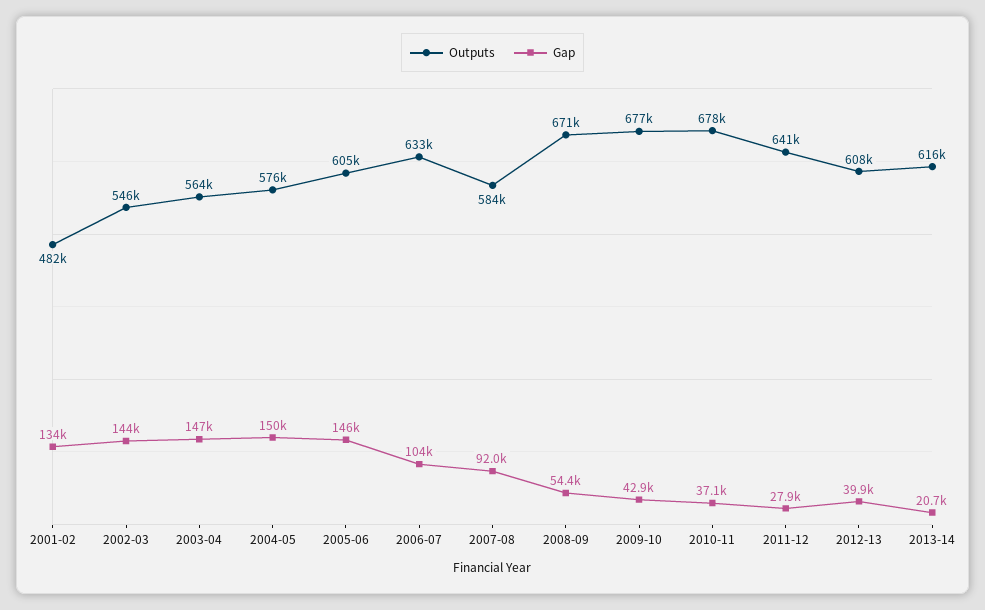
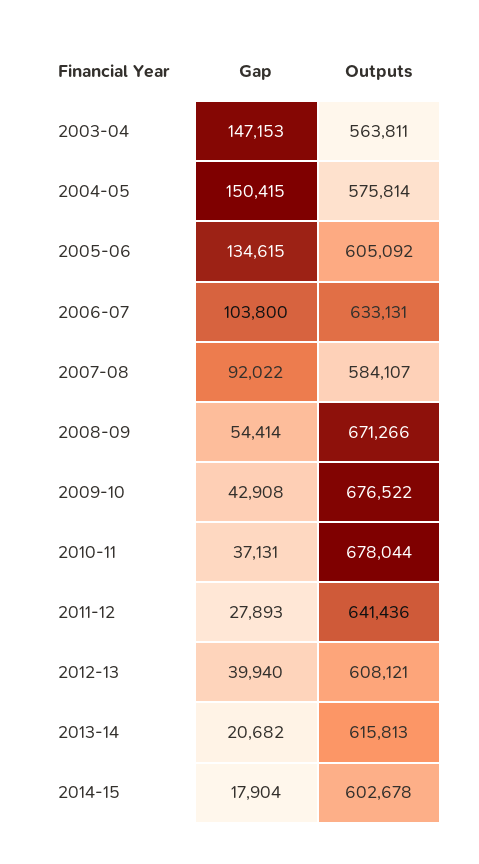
Outputs, 2001-02: 482000 -> none
Gap, 2001-02: 134000 -> none
Outputs, 2002-03: 546000 -> none
Gap, 2002-03: 144000 -> none
Gap, 2005-06: 146000 -> 134615
Gap, 2014-15: none -> 17904
Outputs, 2014-15: none -> 602678

